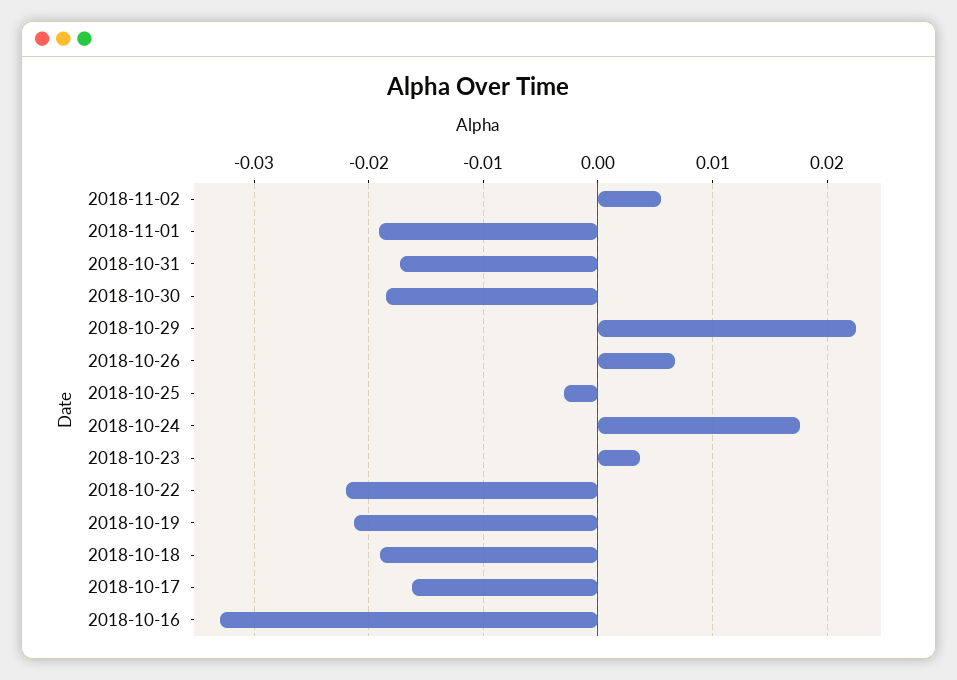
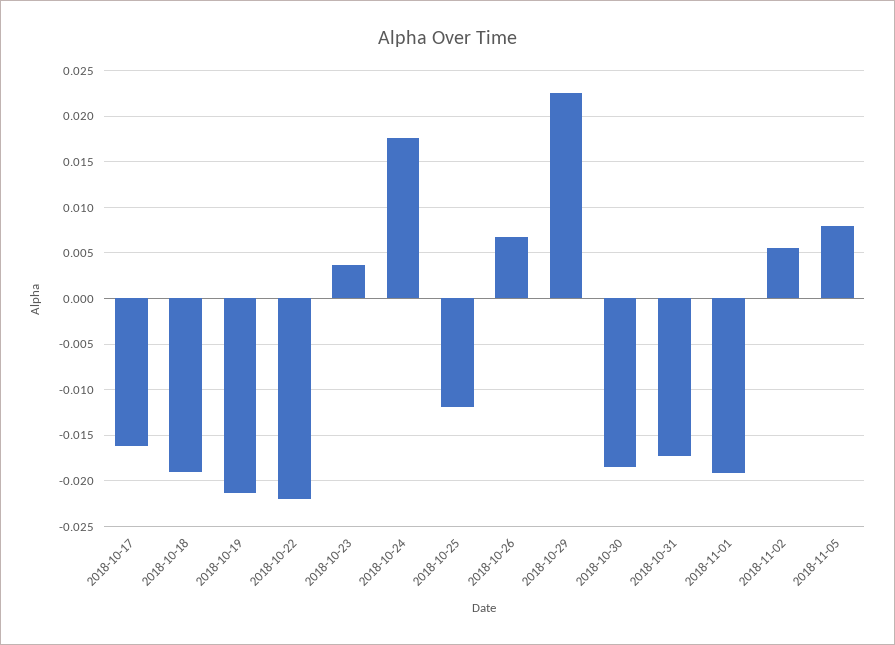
2018-10-25: -0.003 -> -0.012
2018-10-16: -0.033 -> none
2018-11-05: none -> 0.008

